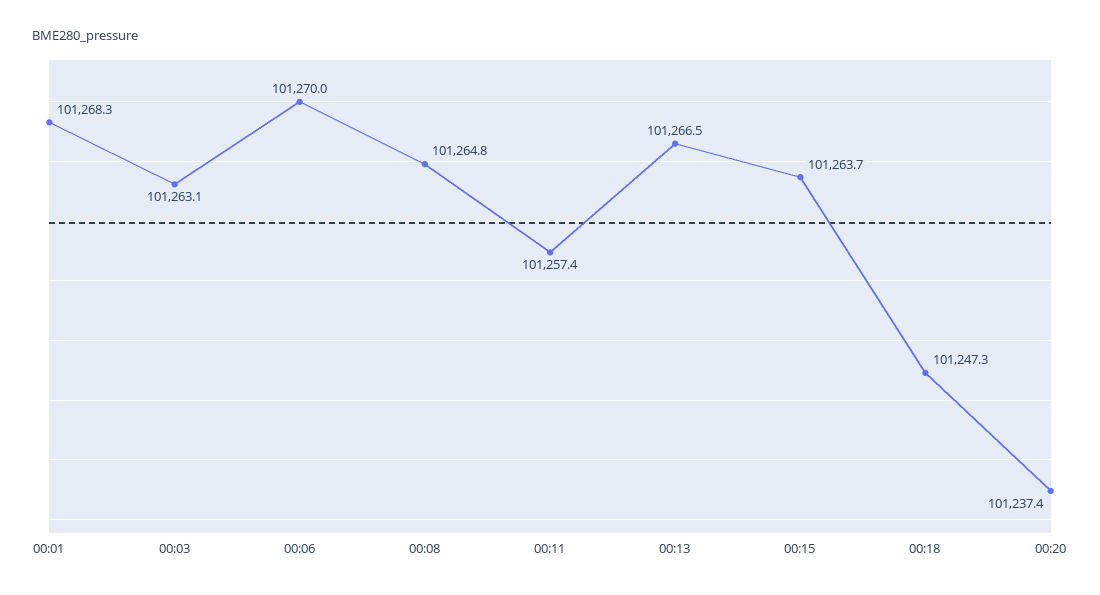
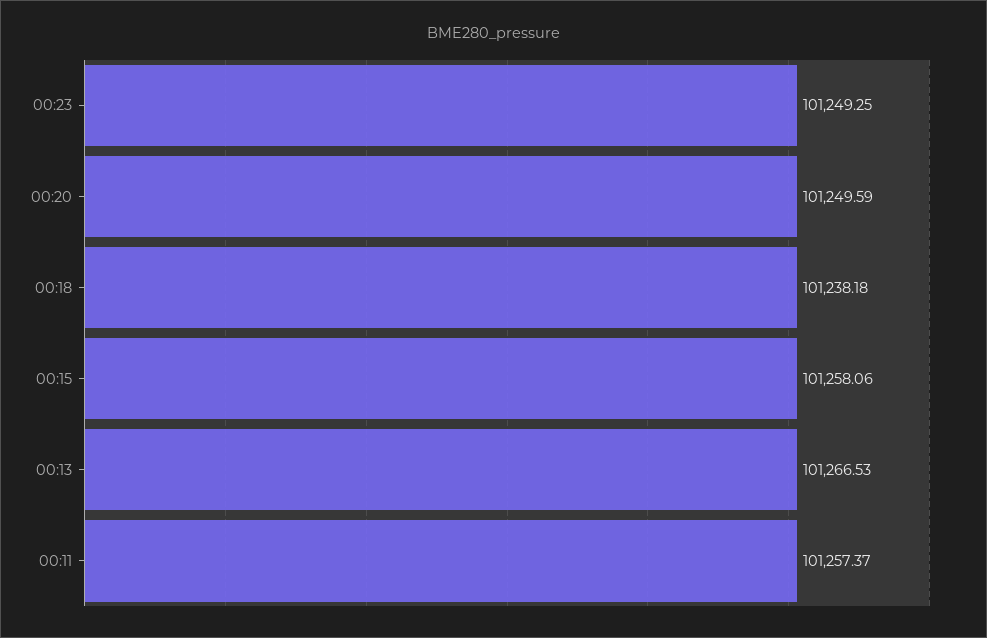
00:01: 101268.3 -> none
00:03: 101263.1 -> none
00:06: 101270 -> none
00:08: 101264.8 -> none
00:15: 101263.7 -> 101258.06
00:18: 101247.3 -> 101238.18
00:20: 101237.4 -> 101249.59
00:23: none -> 101249.25

